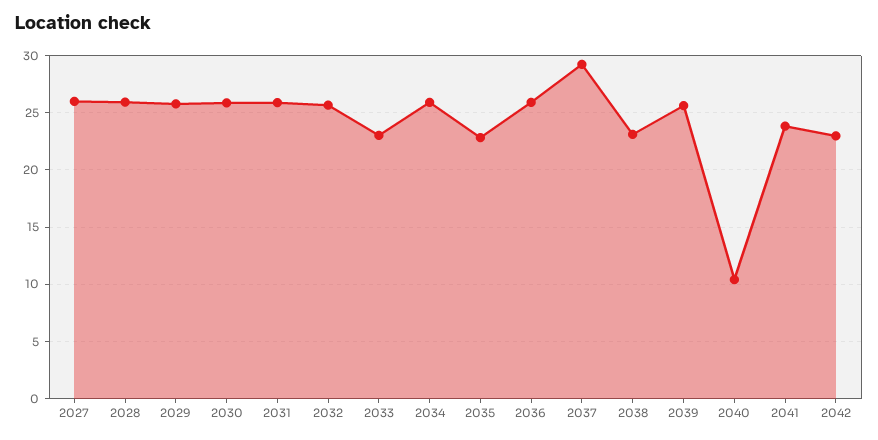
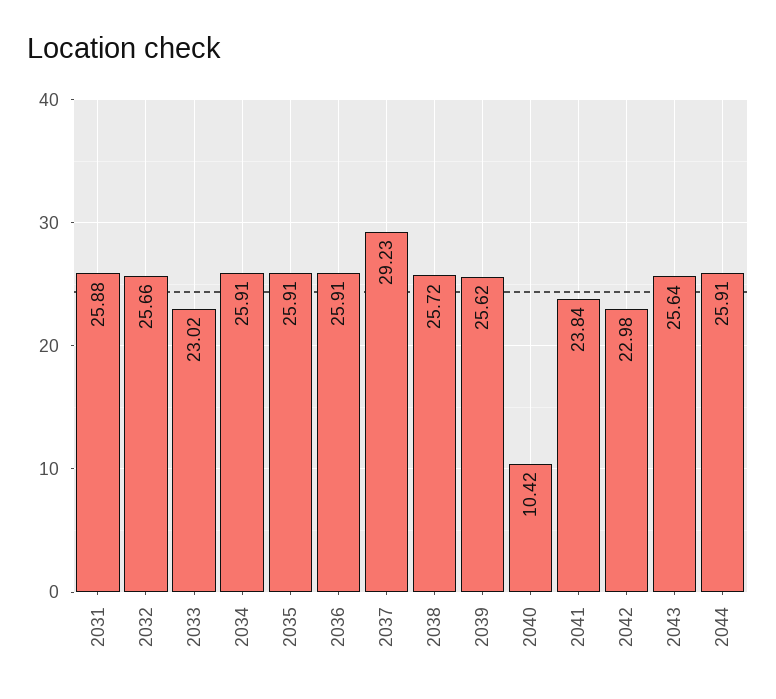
2027: 26 -> none
2028: 26 -> none
2029: 26 -> none
2030: 26 -> none
2035: 23 -> 25.91
2038: 23 -> 25.72
2043: none -> 25.64
2044: none -> 25.91

